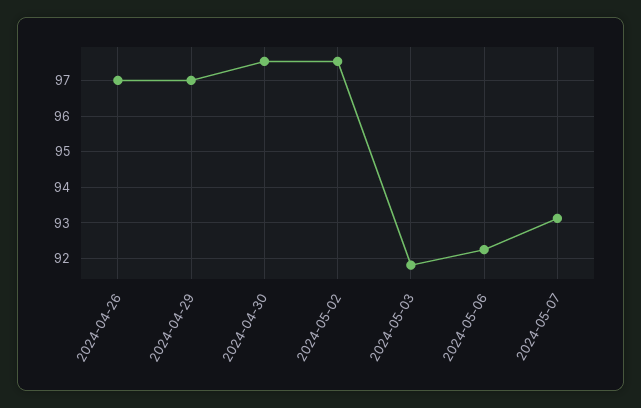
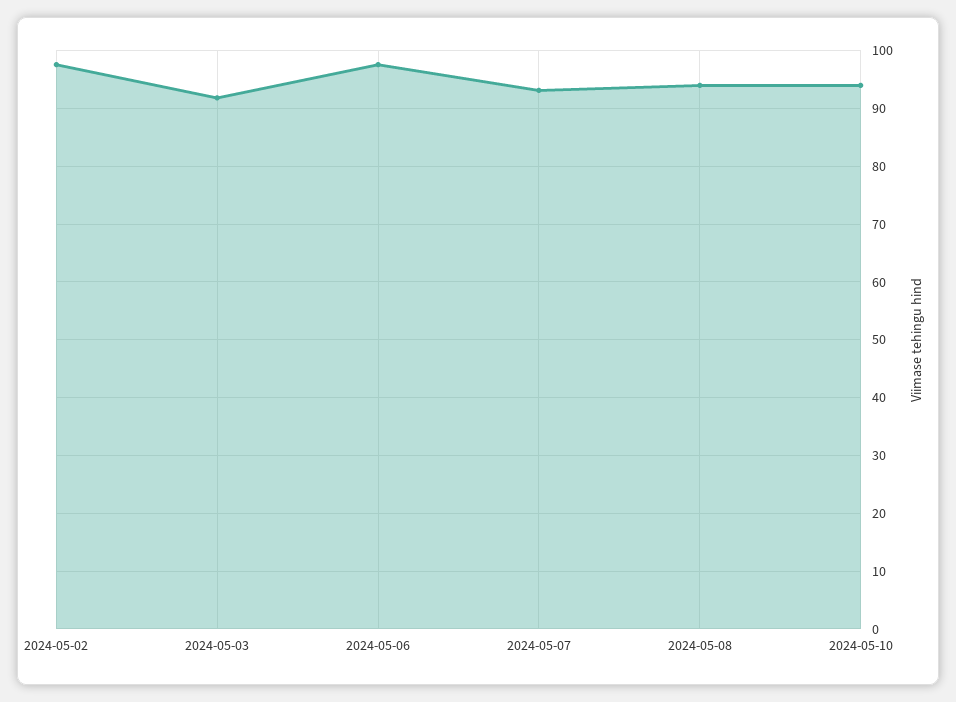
2024-04-26: 97 -> none
2024-04-29: 97 -> none
2024-04-30: 97.6 -> none
2024-05-06: 92.2 -> 98
2024-05-08: none -> 94
2024-05-10: none -> 94

